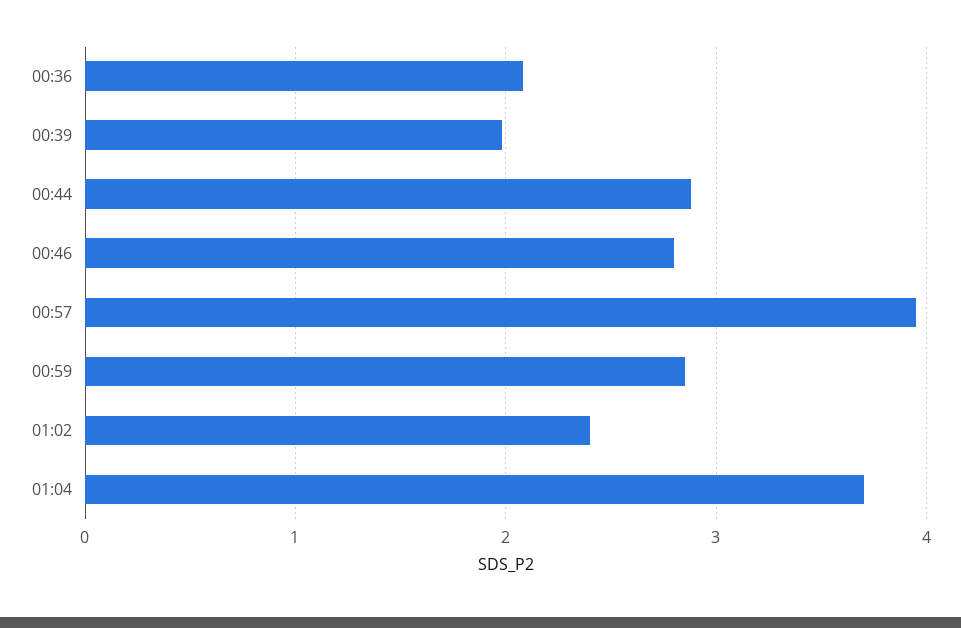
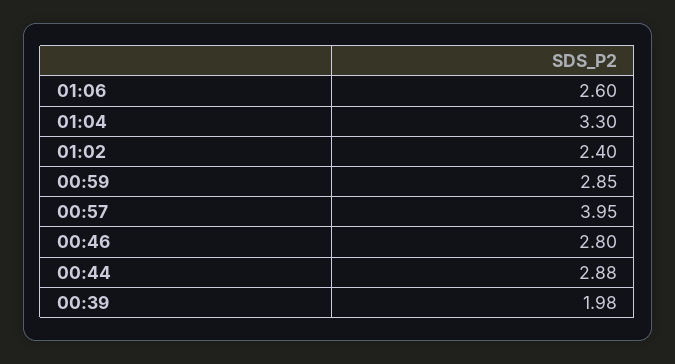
00:36: 2.1 -> none
01:04: 3.7 -> 3.3
01:06: none -> 2.6

